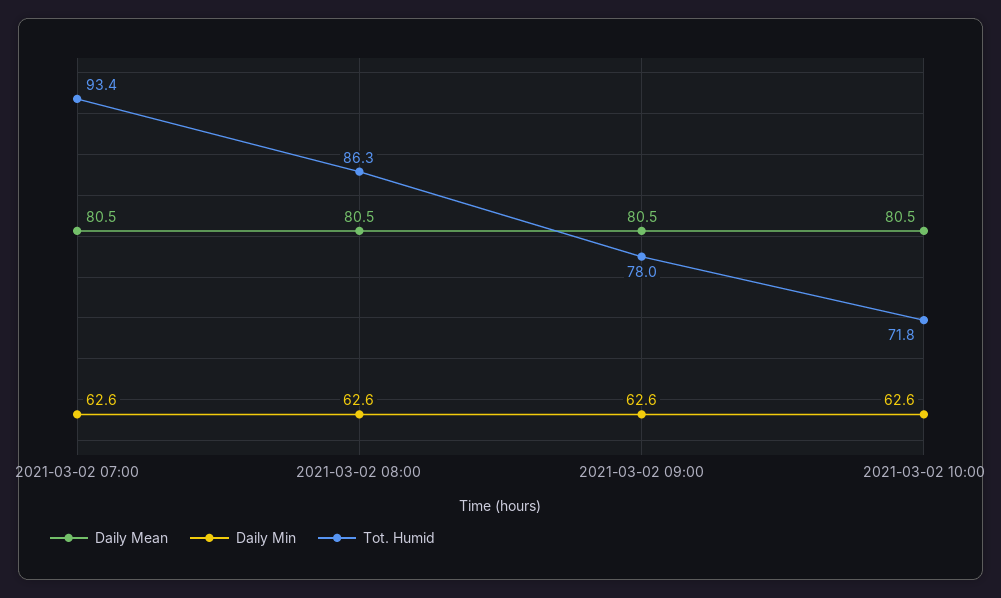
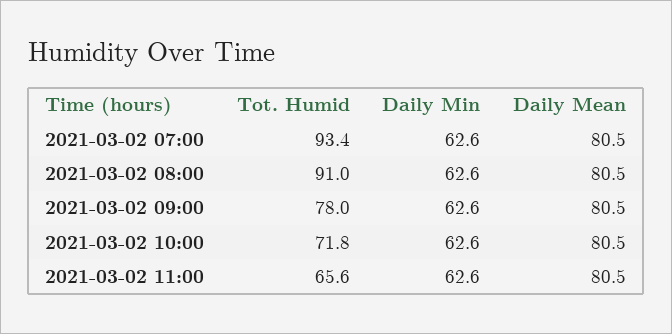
Tot. Humid, 2021-03-02 08:00: 86.3 -> 91
Tot. Humid, 2021-03-02 11:00: none -> 65.6
Daily Min, 2021-03-02 11:00: none -> 62.6
Daily Mean, 2021-03-02 11:00: none -> 80.5

